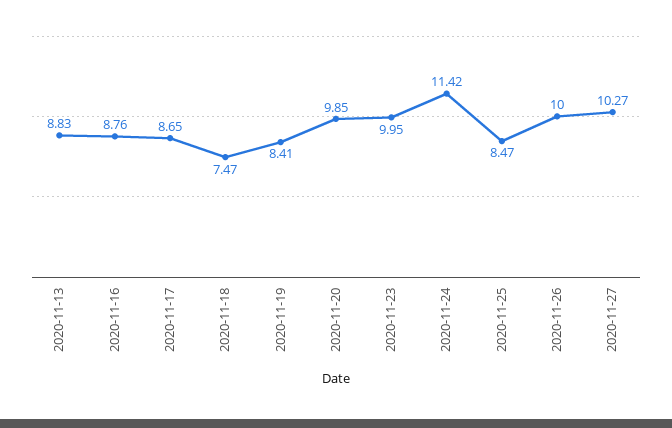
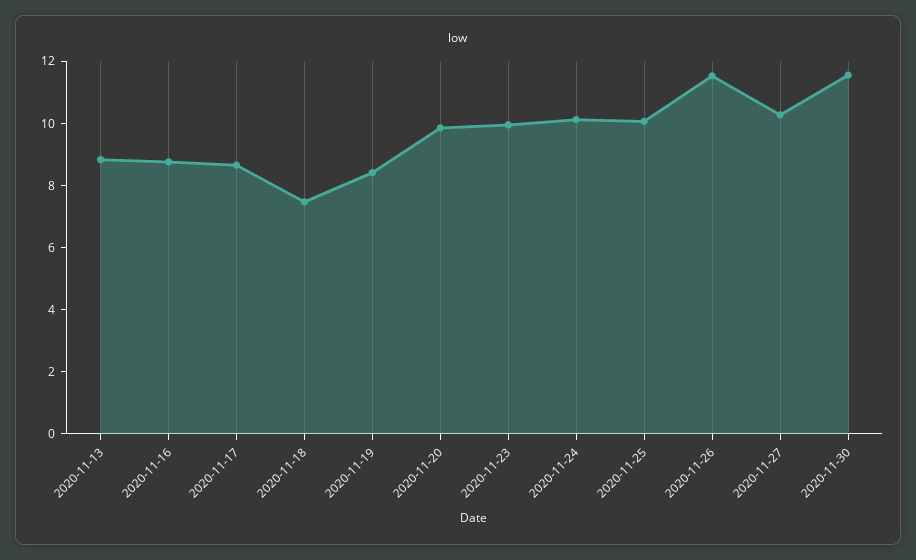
2020-11-24: 11.42 -> 10
2020-11-25: 8.47 -> 10
2020-11-26: 10 -> 11.5
2020-11-30: none -> 11.5

